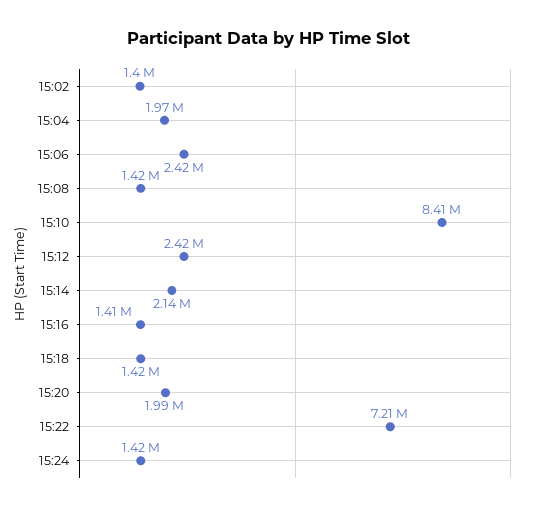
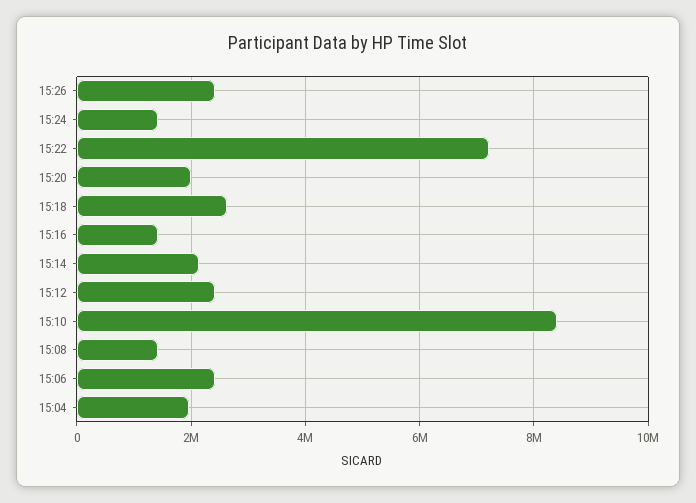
15:02: 1400000 -> none
15:18: 1420000 -> 2600000
15:26: none -> 2400000

